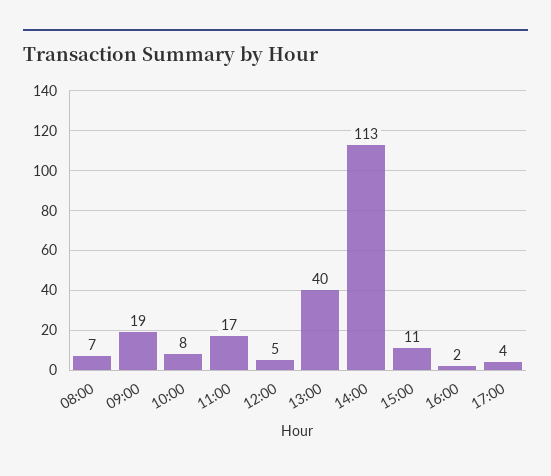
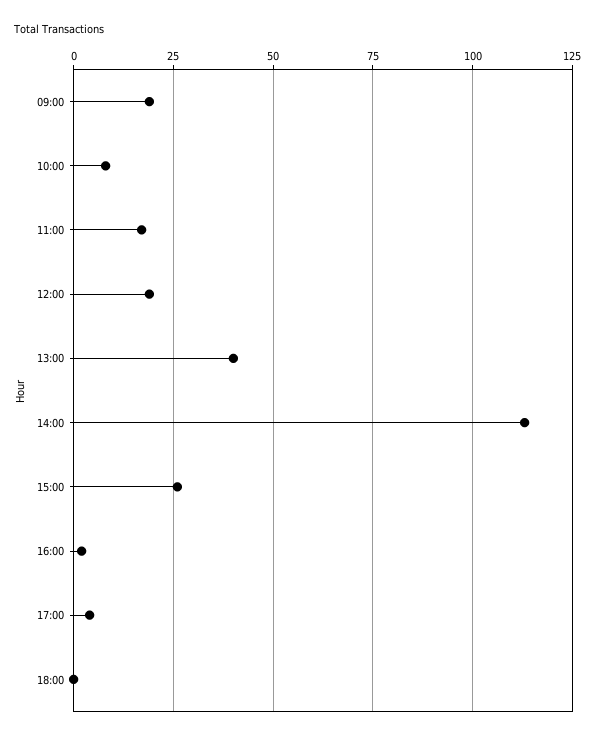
08:00: 7 -> none
12:00: 5 -> 20
15:00: 11 -> 25
18:00: none -> 0

